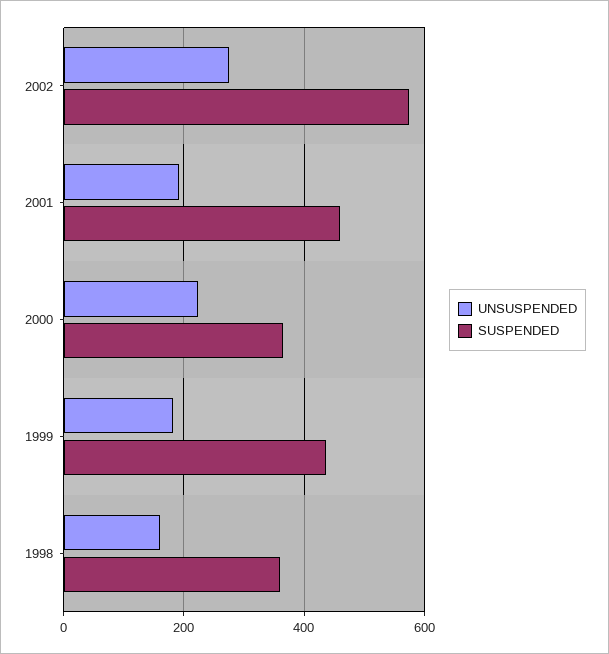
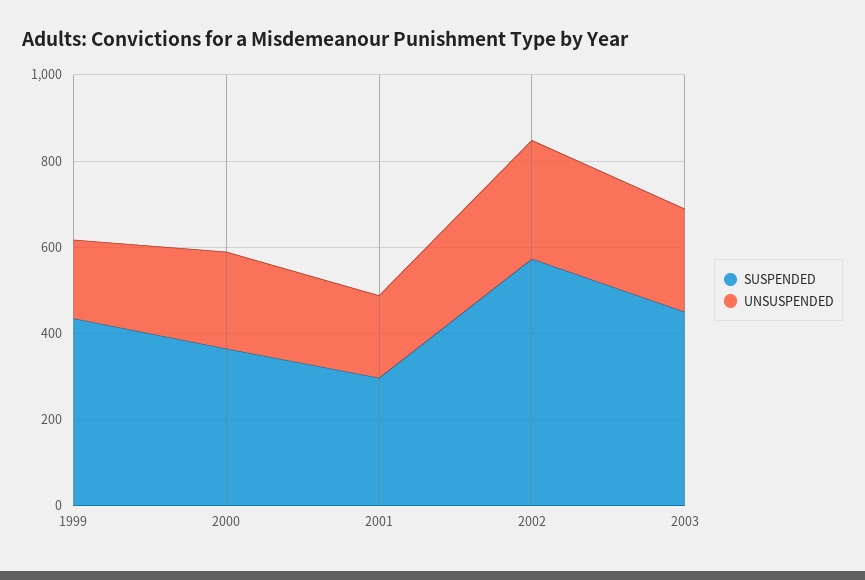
SUSPENDED, 2001: 460 -> 300
UNSUSPENDED, 1998: 160 -> none
SUSPENDED, 1998: 360 -> none
SUSPENDED, 2003: none -> 450
UNSUSPENDED, 2003: none -> 250

